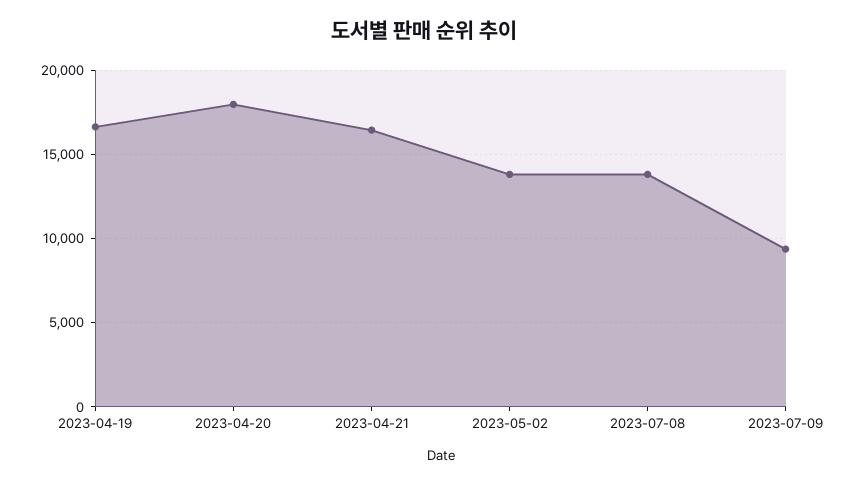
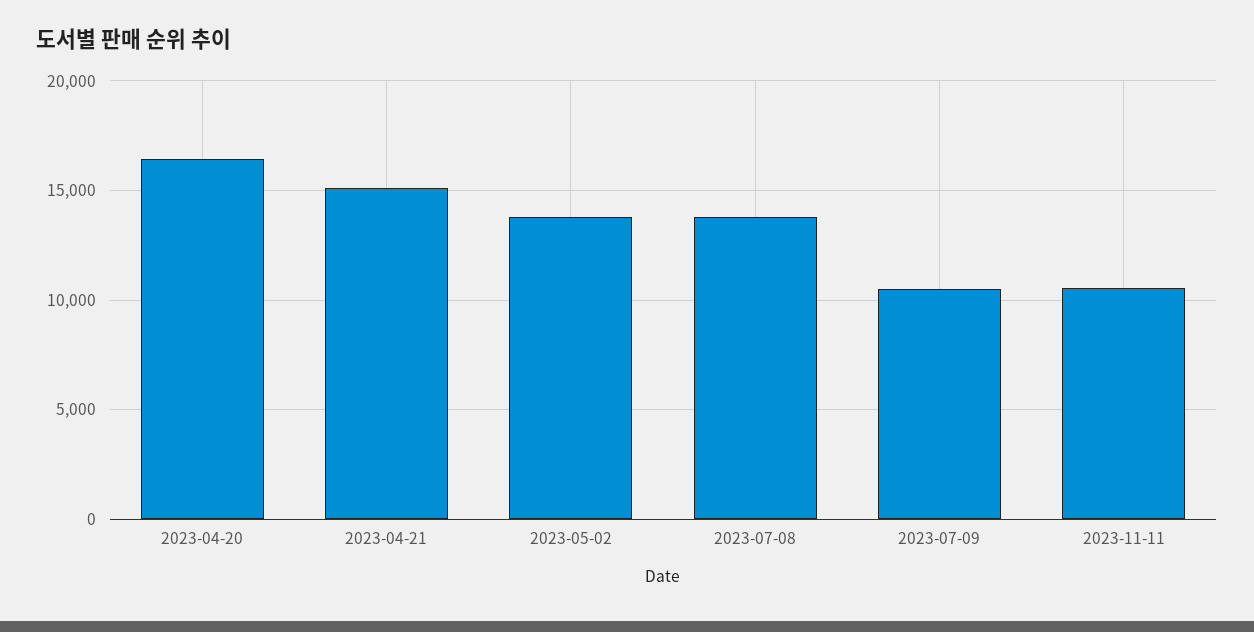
2023-04-19: 16500 -> none
2023-04-20: 18000 -> 16500
2023-04-21: 16500 -> 15000
2023-07-09: 9500 -> 10500
2023-11-11: none -> 10500

